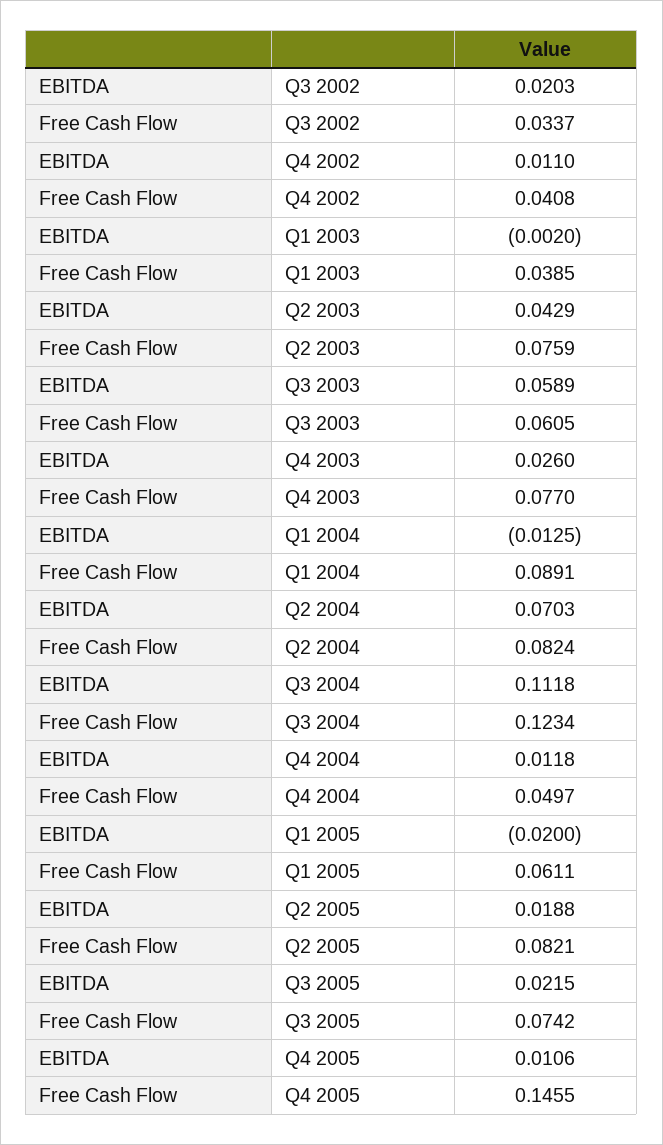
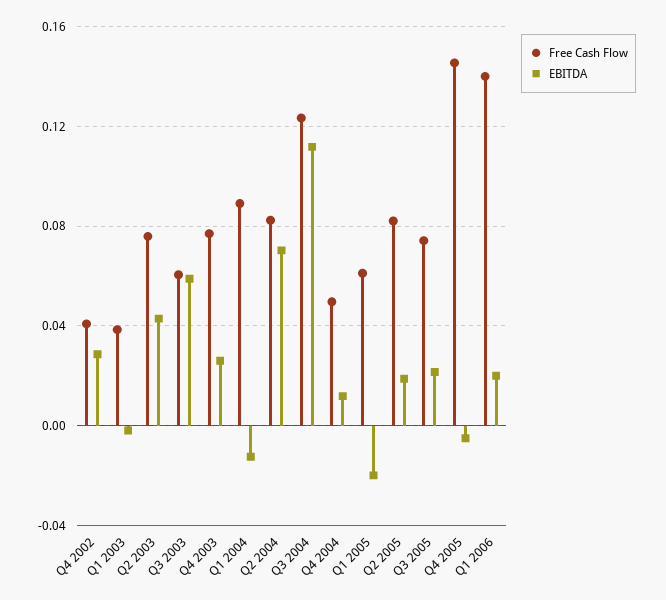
EBITDA, Q3 2002: 0.0203 -> none
Free Cash Flow, Q3 2002: 0.0337 -> none
EBITDA, Q4 2002: 0.011 -> 0.03
EBITDA, Q4 2005: 0.0106 -> -0.005
Free Cash Flow, Q1 2006: none -> 0.14
EBITDA, Q1 2006: none -> 0.02

